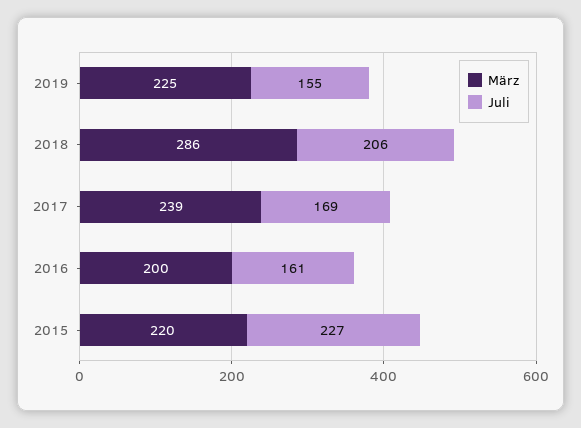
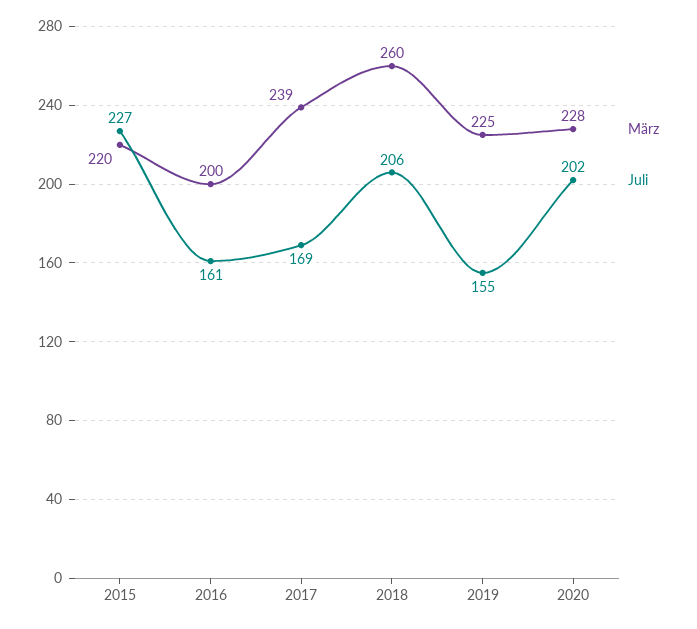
März, 2018: 286 -> 260
März, 2020: none -> 228
Juli, 2020: none -> 202

